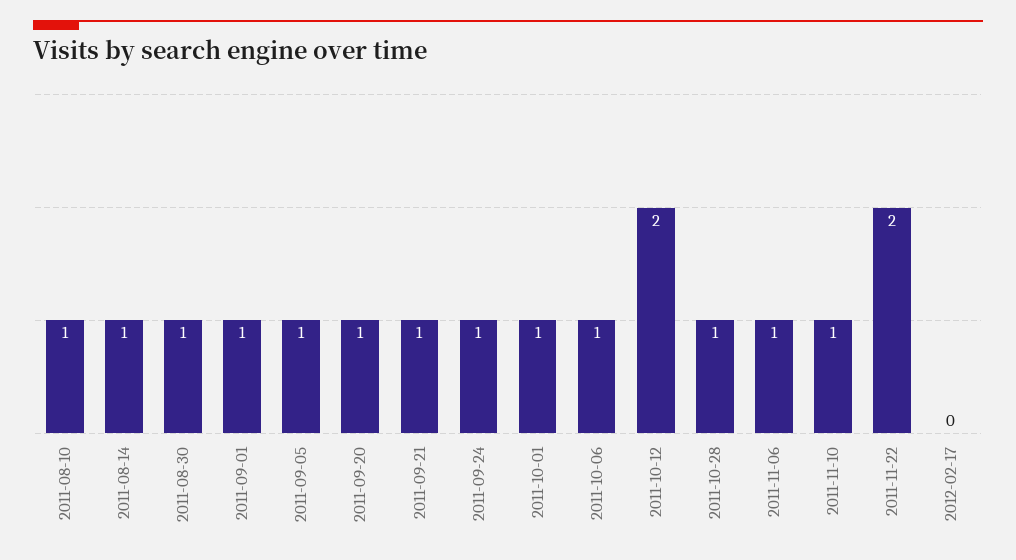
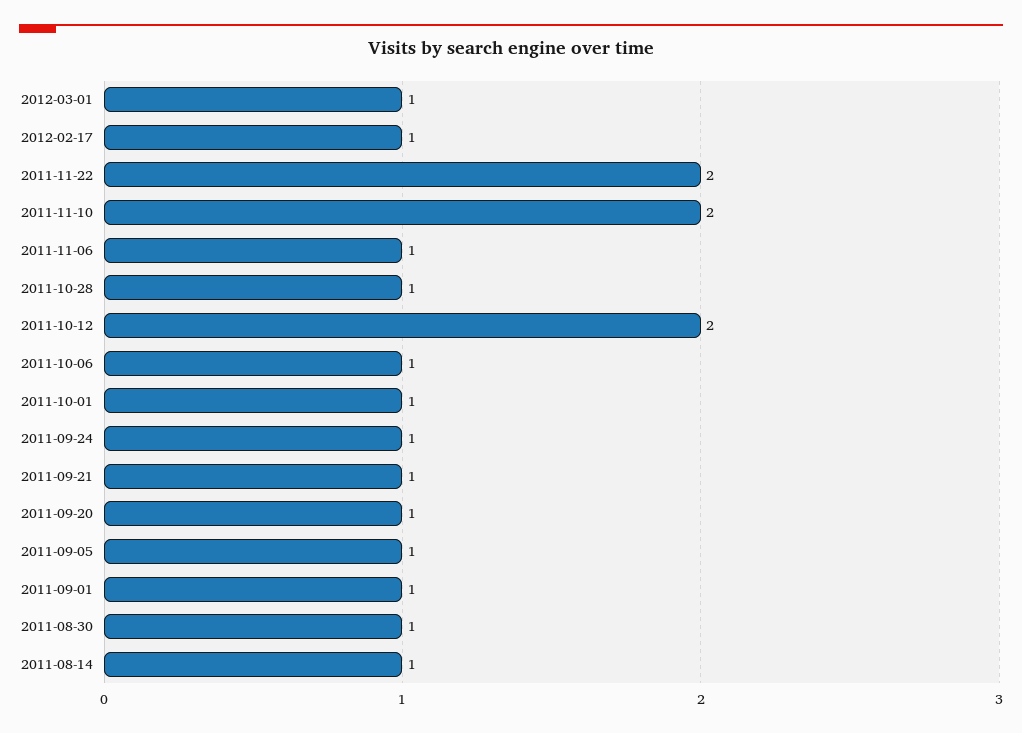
2011-08-10: 1 -> none
2011-11-10: 1 -> 2
2012-02-17: 0 -> 1
2012-03-01: none -> 1

